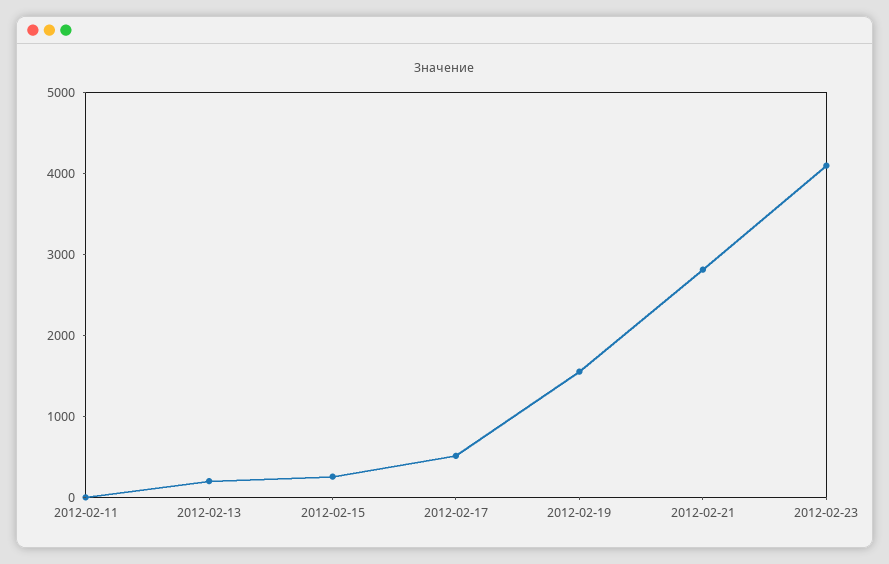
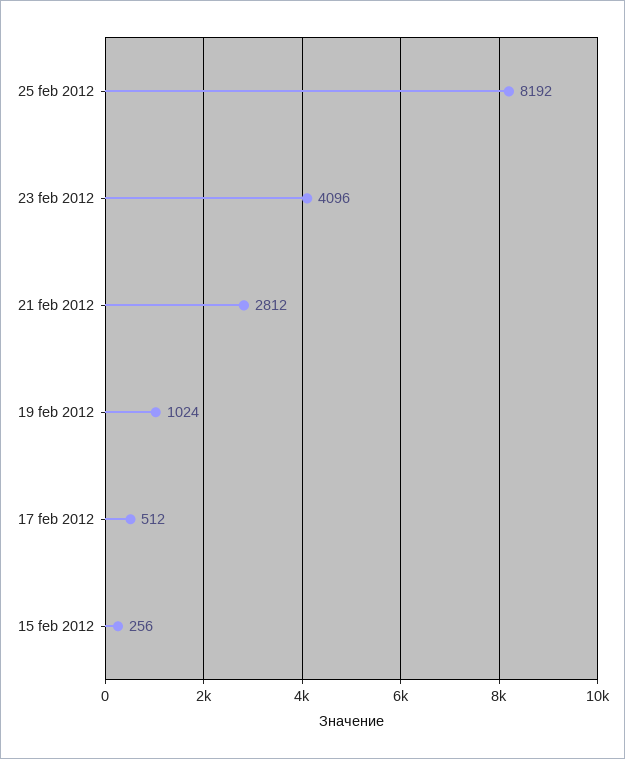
2012-02-11: 0 -> none
2012-02-13: 200 -> none
2012-02-19: 1600 -> 1024
25 feb 2012: none -> 8192

